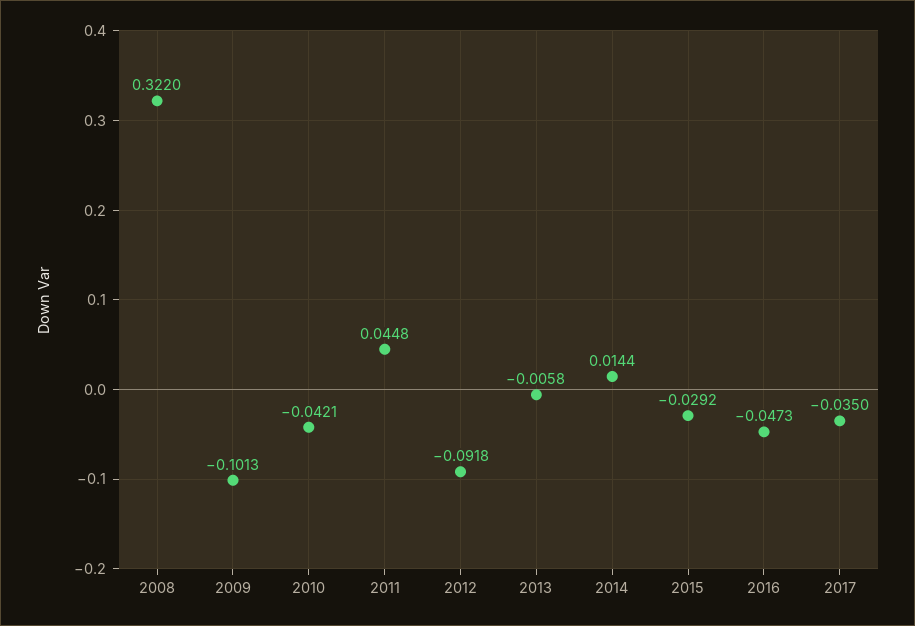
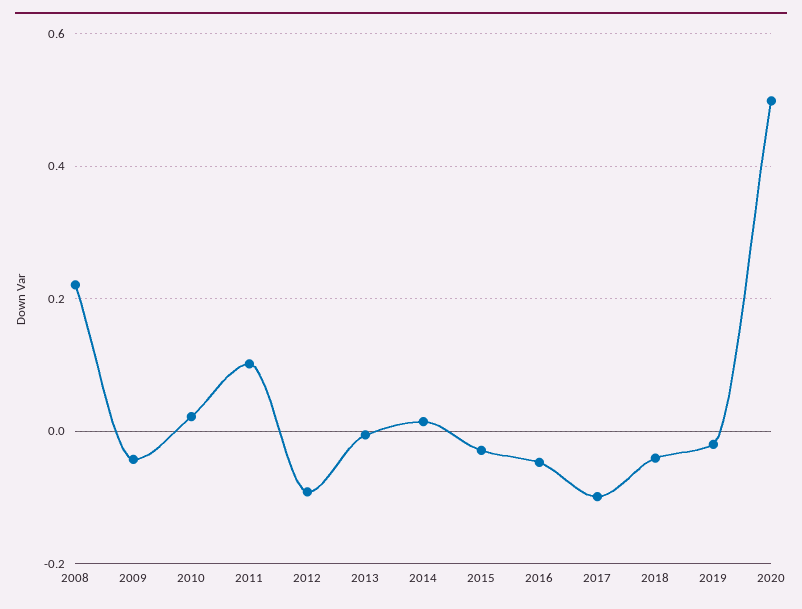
2008: 0.322 -> 0.22
2009: -0.1013 -> -0.04
2010: -0.0421 -> 0.02
2011: 0.0448 -> 0.1
2017: -0.035 -> -0.1
2018: none -> -0.04
2019: none -> -0.02
2020: none -> 0.5

